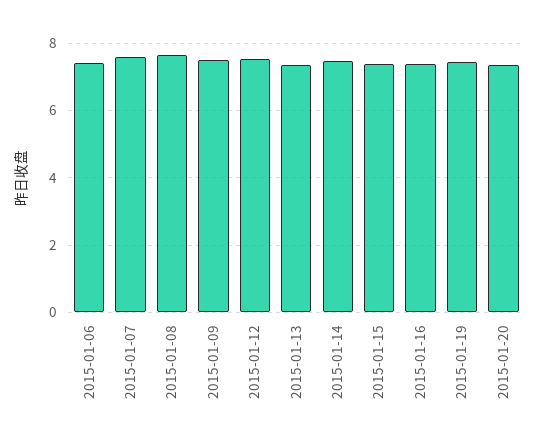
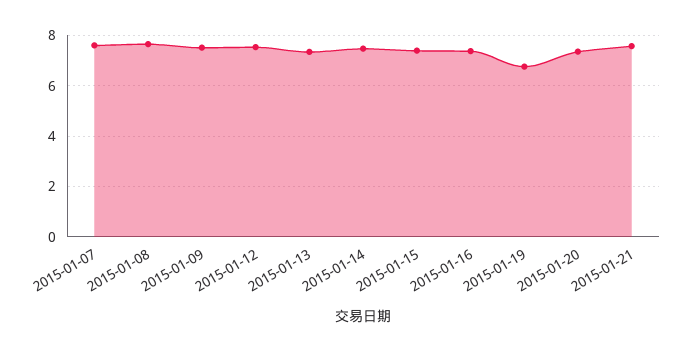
2015-01-06: 7.4 -> none
2015-01-19: 7.4 -> 6.75
2015-01-21: none -> 7.5

